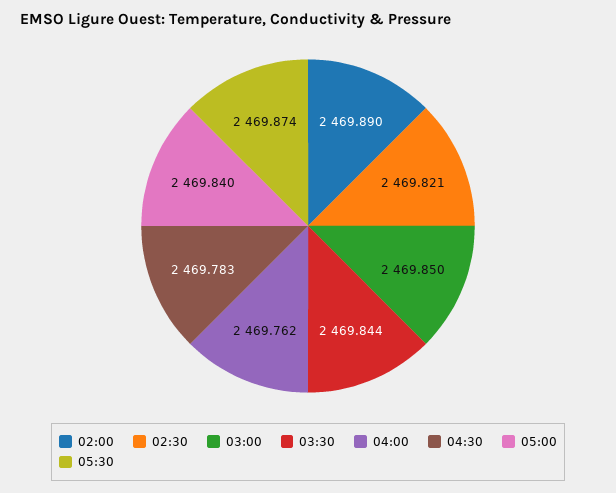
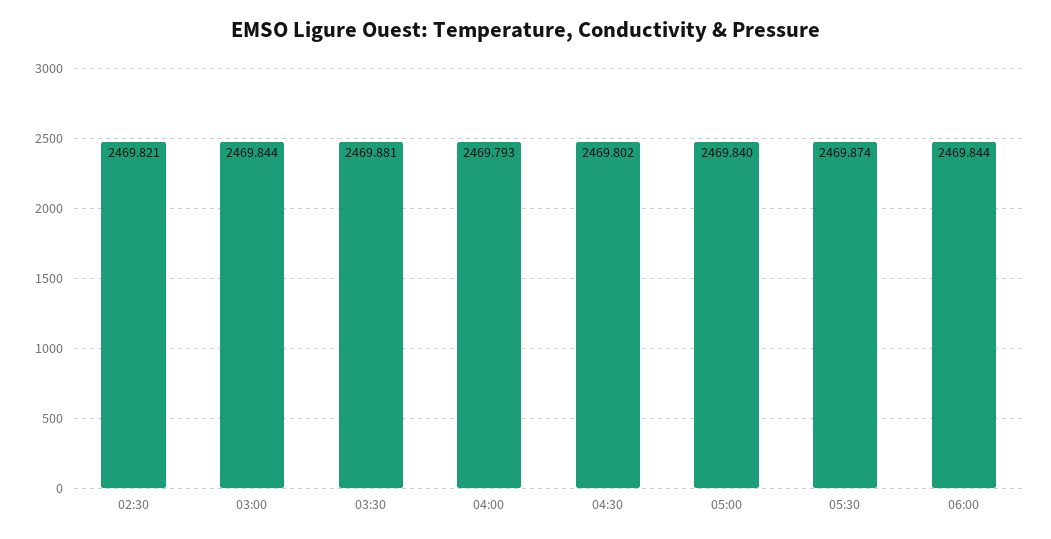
02:00: 2469.89 -> none
03:00: 2469.85 -> 2469.844
03:30: 2469.844 -> 2469.881
04:00: 2469.762 -> 2469.793
04:30: 2469.783 -> 2469.802
06:00: none -> 2469.844

